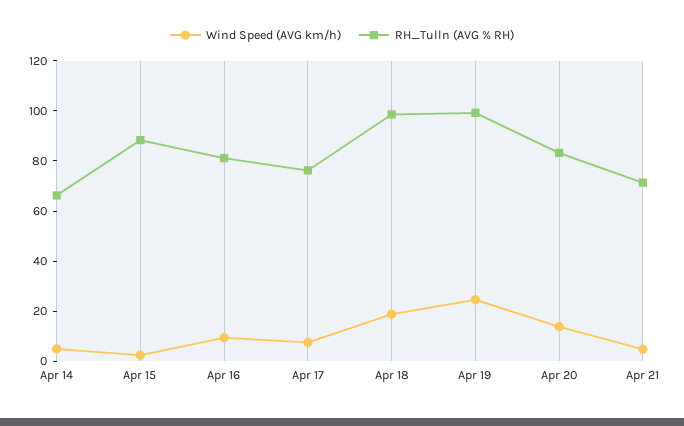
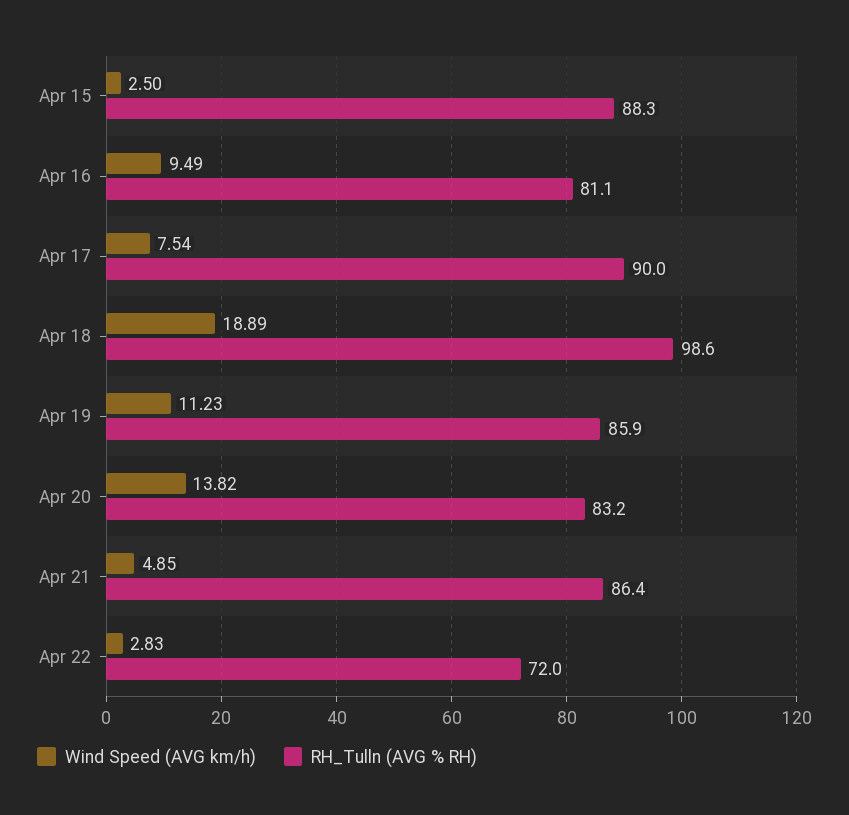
Wind Speed (AVG km/h), Apr 14: 5 -> none
RH_Tulln (AVG % RH), Apr 14: 65 -> none
RH_Tulln (AVG % RH), Apr 17: 75 -> 90
Wind Speed (AVG km/h), Apr 19: 25 -> 11.23
RH_Tulln (AVG % RH), Apr 19: 100 -> 85.9
RH_Tulln (AVG % RH), Apr 21: 70 -> 86.4
Wind Speed (AVG km/h), Apr 22: none -> 2.83
RH_Tulln (AVG % RH), Apr 22: none -> 72

